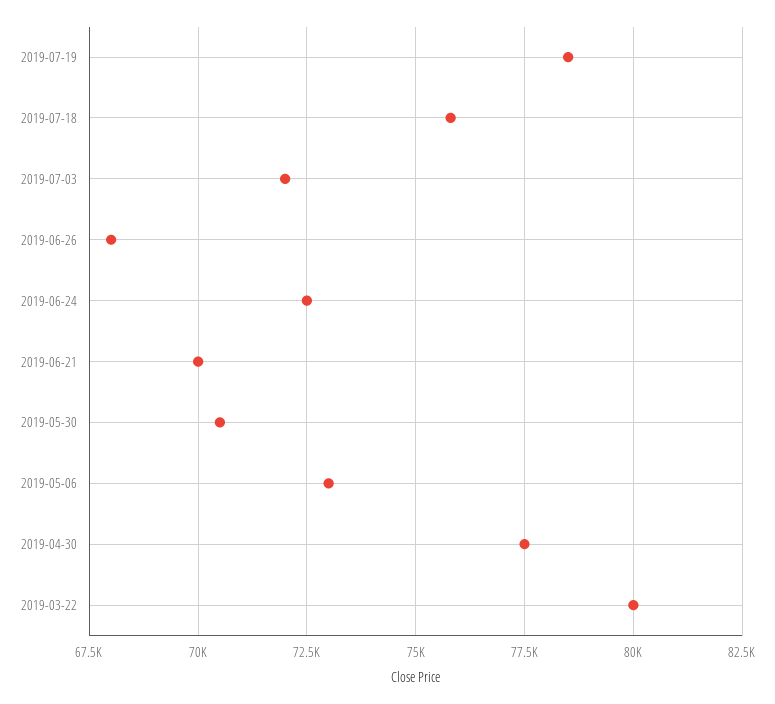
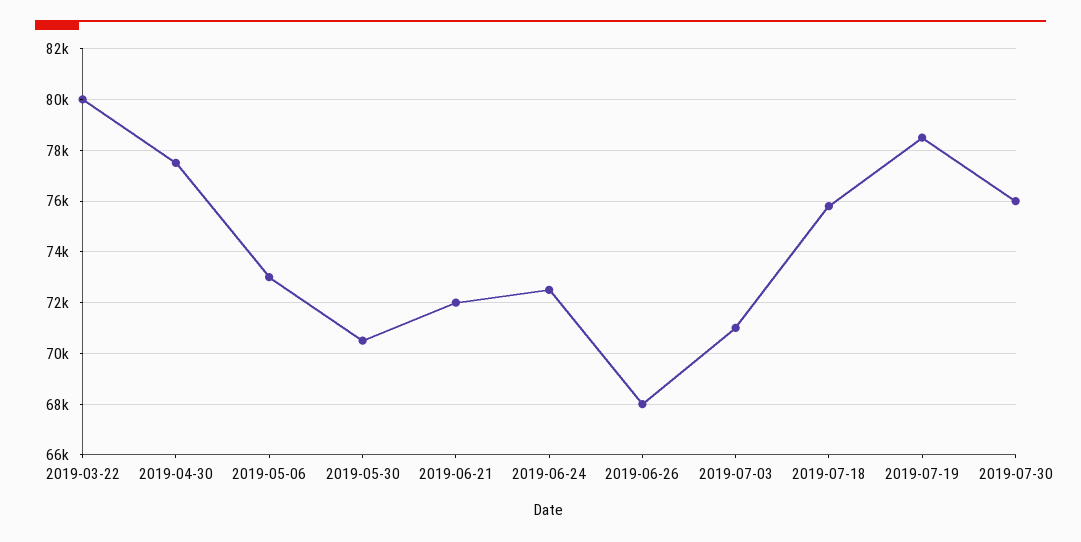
2019-07-03: 72000 -> 71000
2019-06-21: 70000 -> 72000
2019-07-30: none -> 76000

